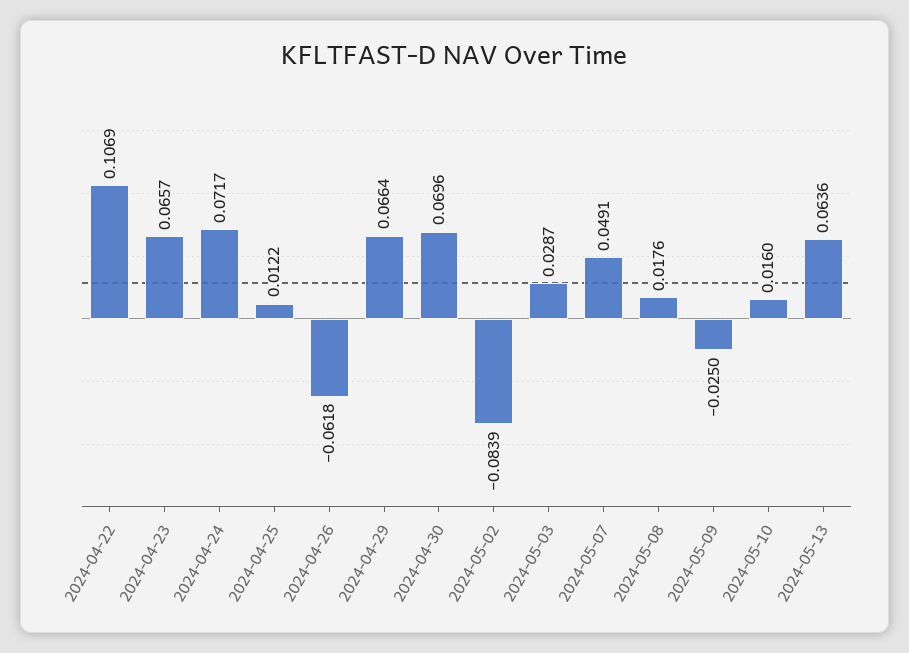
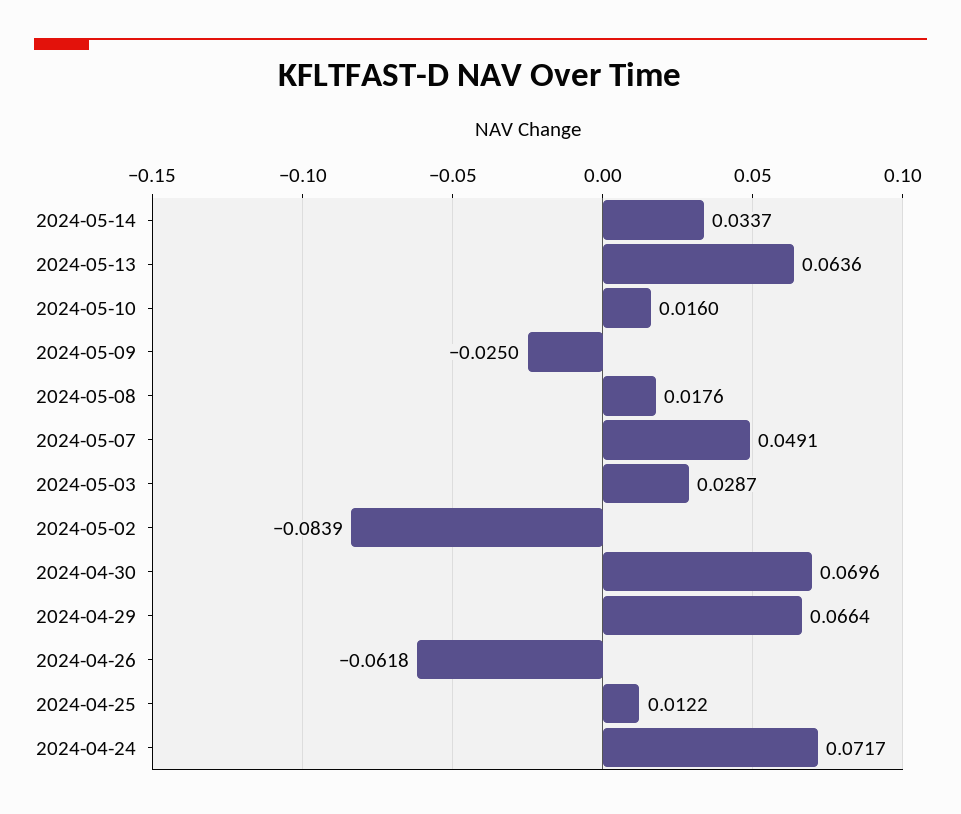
2024-04-22: 0.1069 -> none
2024-04-23: 0.0657 -> none
2024-05-14: none -> 0.0337

